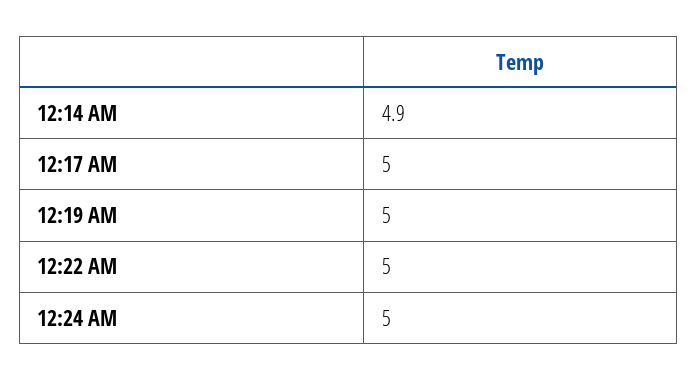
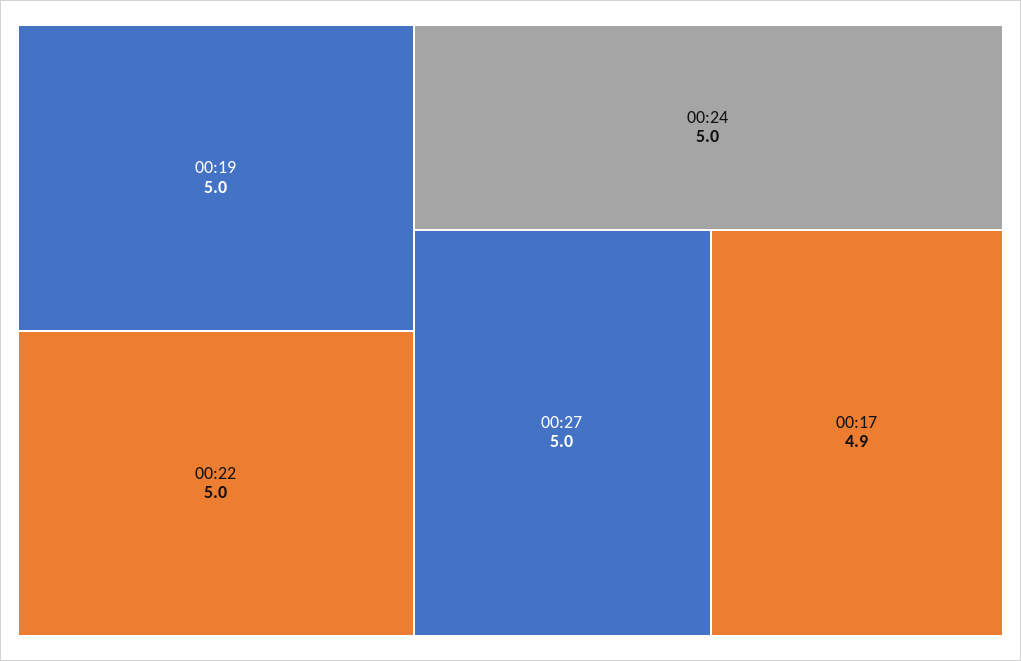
12:14 AM: 4.9 -> none
12:17 AM: 5 -> 4.9
00:27: none -> 5

